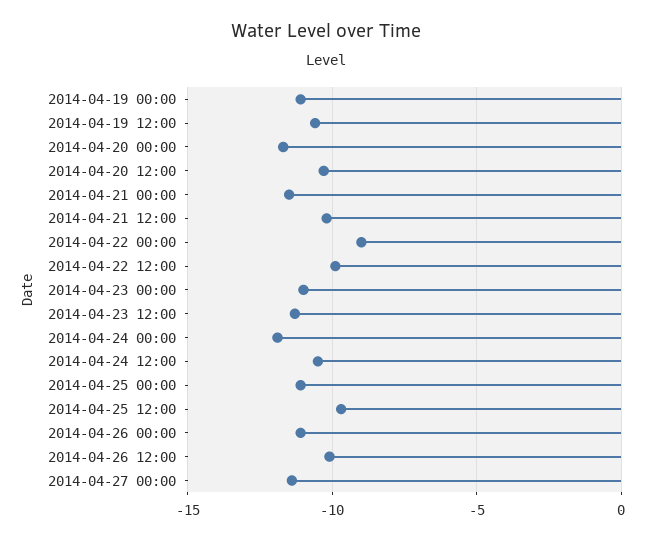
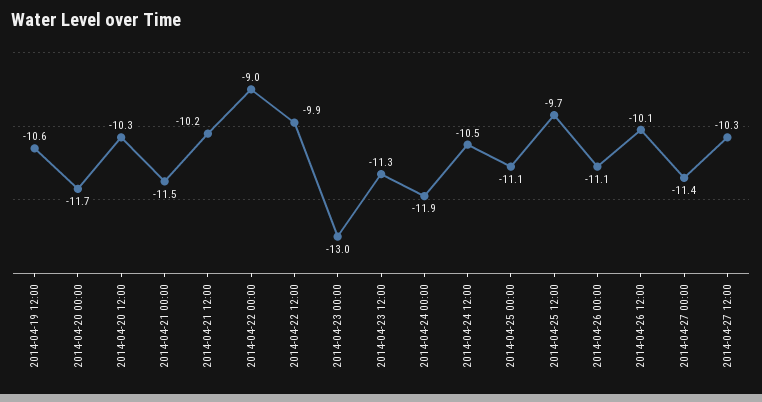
2014-04-19 00:00: -11 -> none
2014-04-23 00:00: -11 -> -13
2014-04-27 12:00: none -> -10.3

